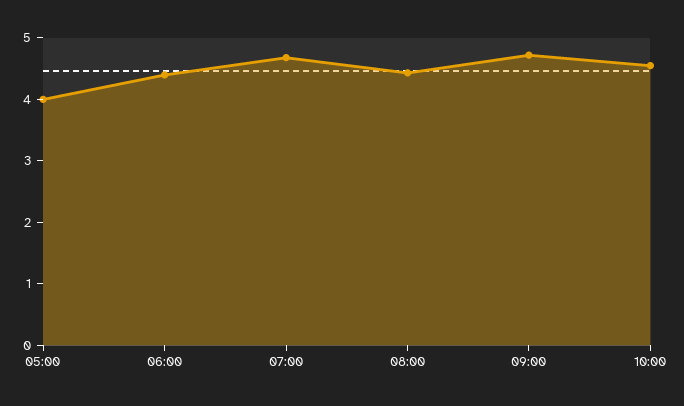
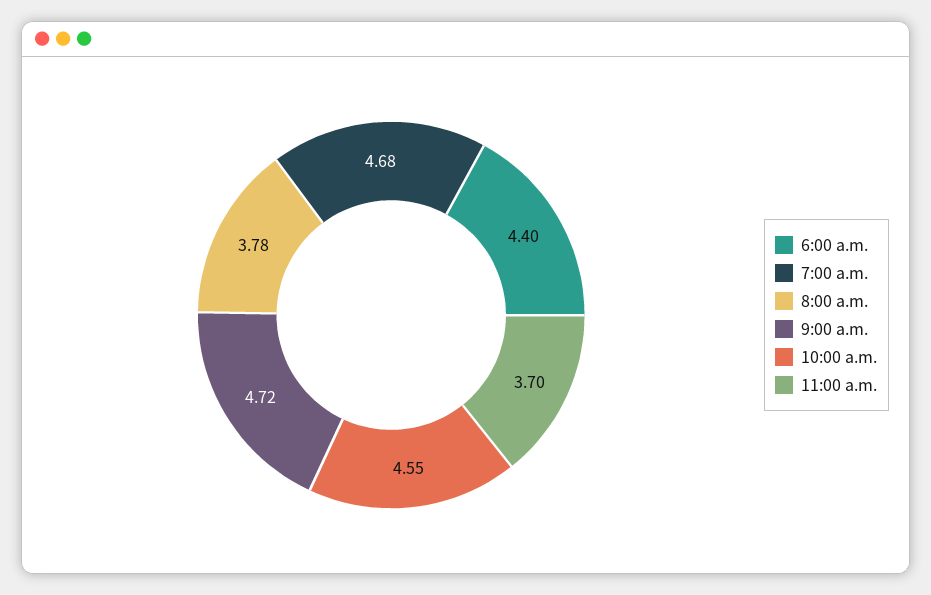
05:00: 4 -> none
08:00: 4.4 -> 3.78
11:00 a.m.: none -> 3.7

